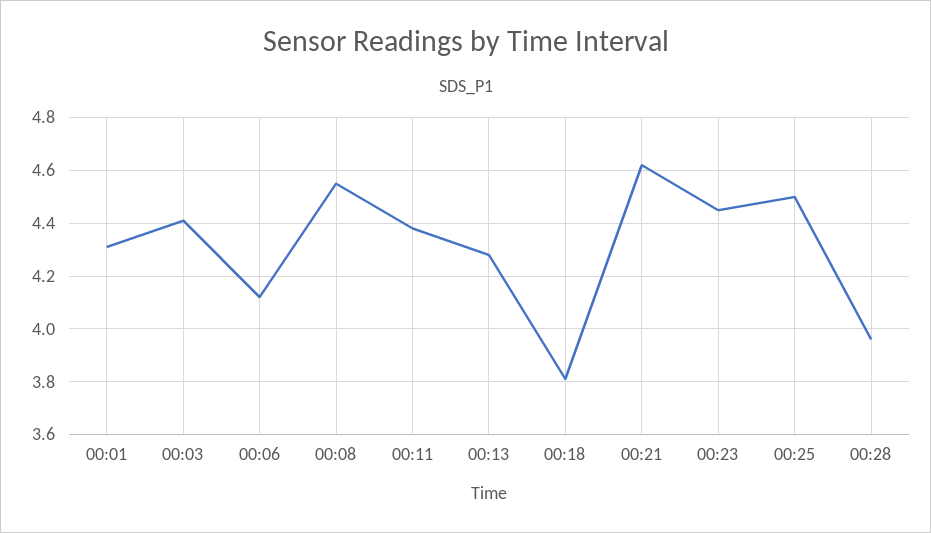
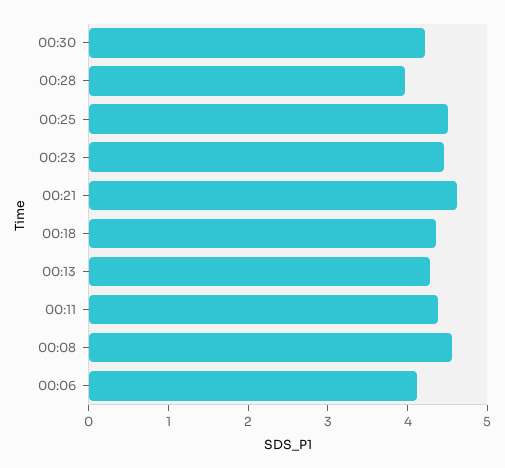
00:01: 4.3 -> none
00:03: 4.4 -> none
00:18: 3.8 -> 4.4
00:30: none -> 4.2

